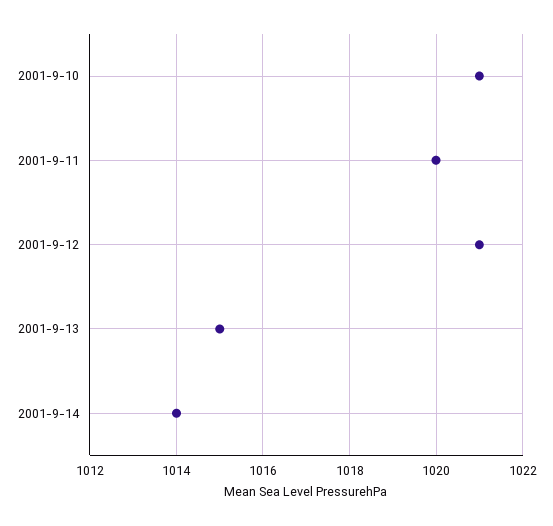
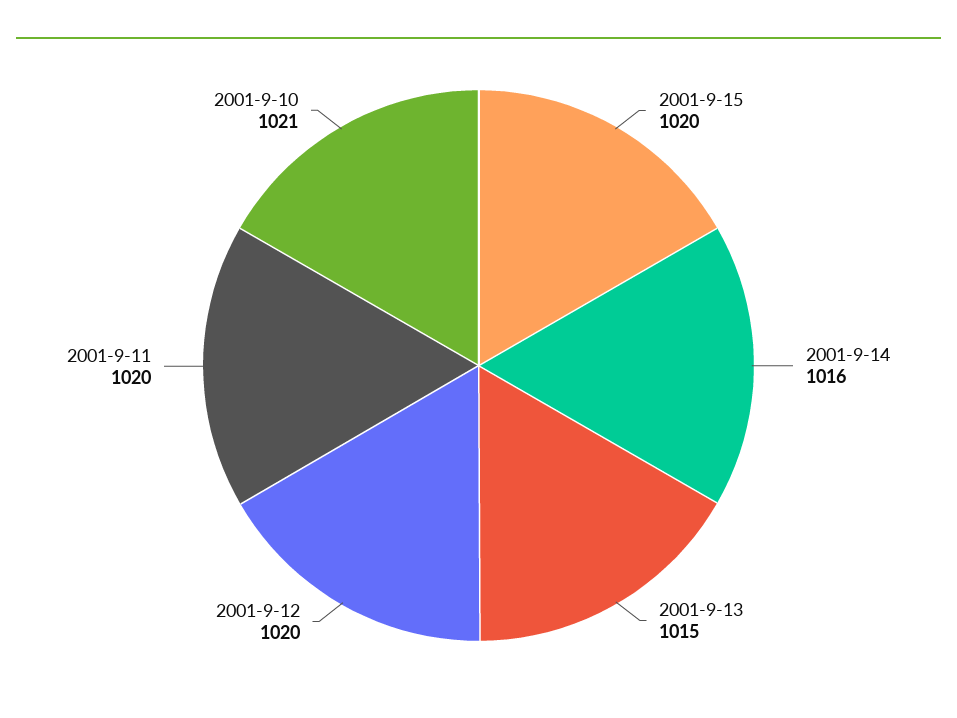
2001-9-12: 1021 -> 1020
2001-9-14: 1014 -> 1016
2001-9-15: none -> 1020

